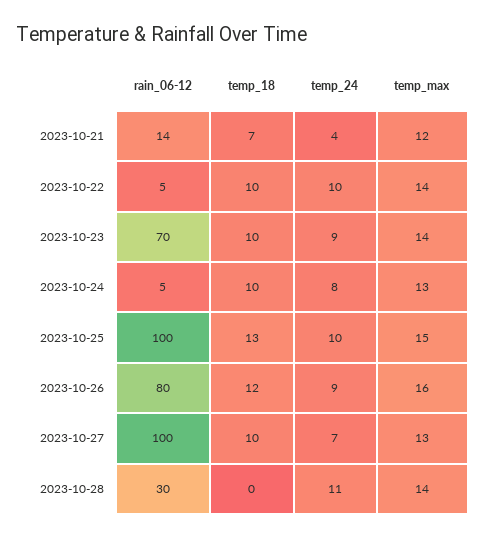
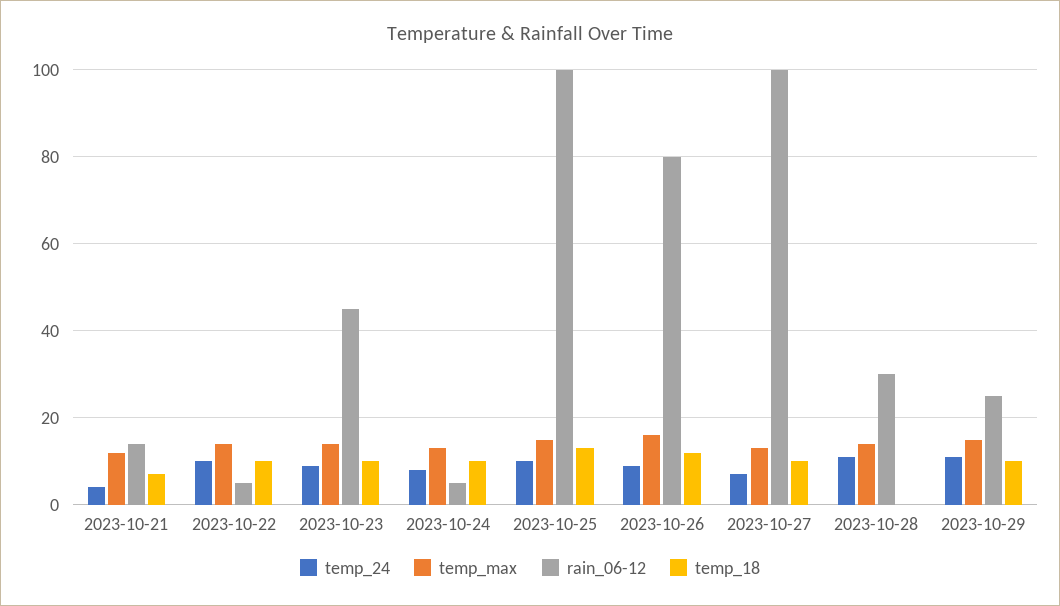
rain_06-12, 2023-10-23: 70 -> 45
temp_24, 2023-10-29: none -> 10
temp_max, 2023-10-29: none -> 15
rain_06-12, 2023-10-29: none -> 25
temp_18, 2023-10-29: none -> 10

